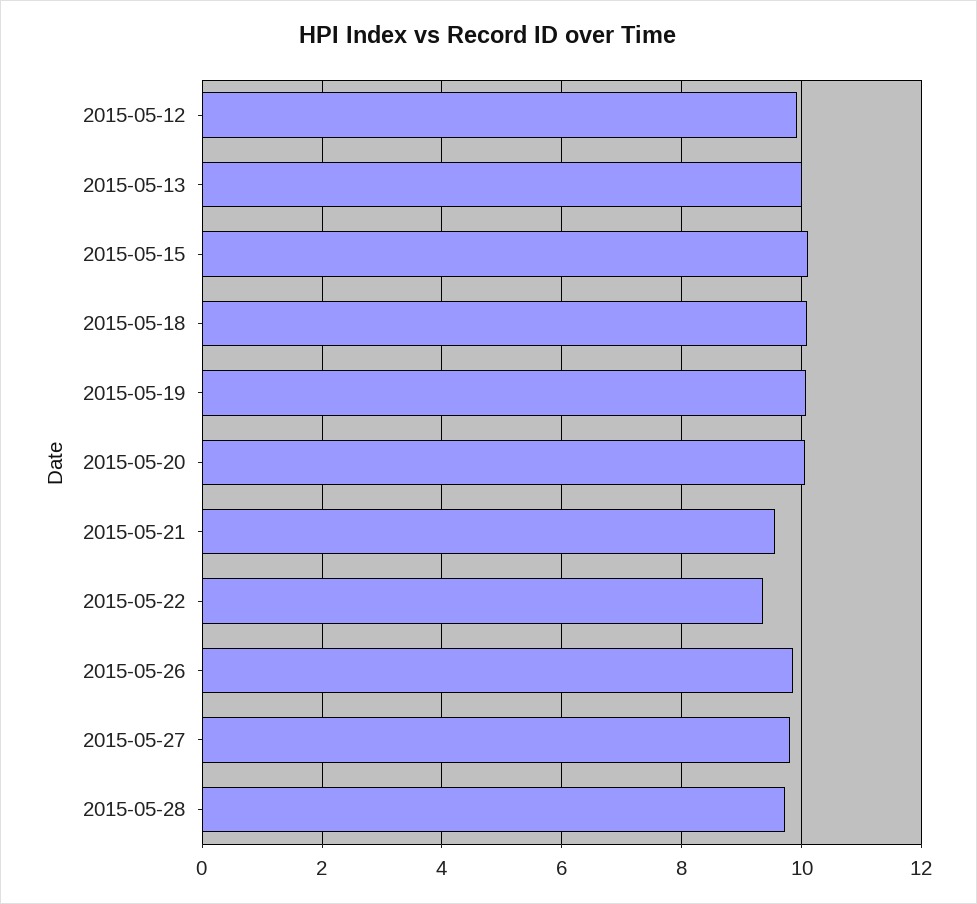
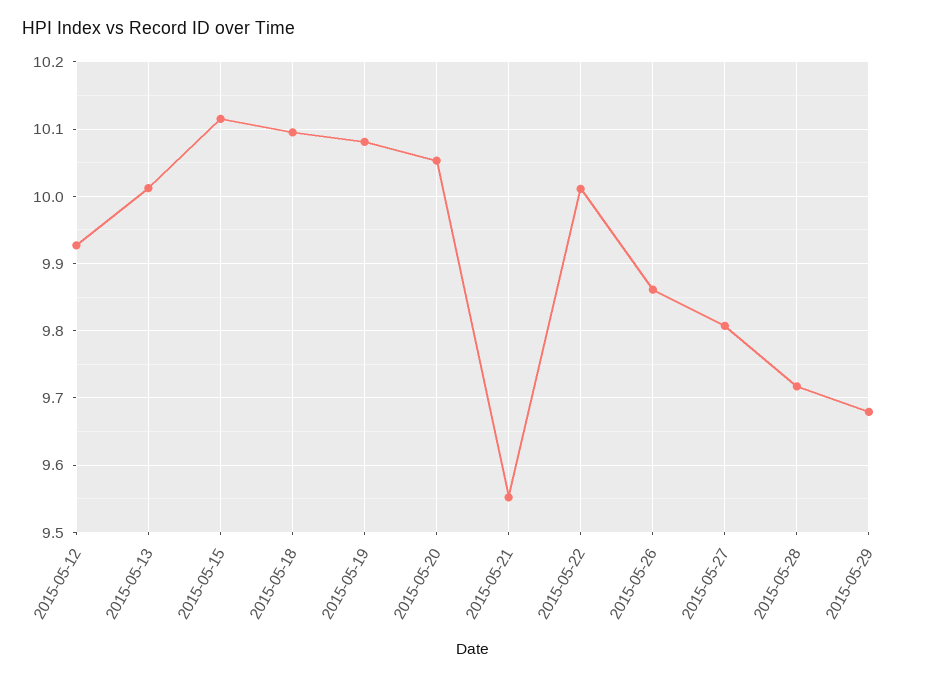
2015-05-22: 9.4 -> 10.01
2015-05-29: none -> 9.68

